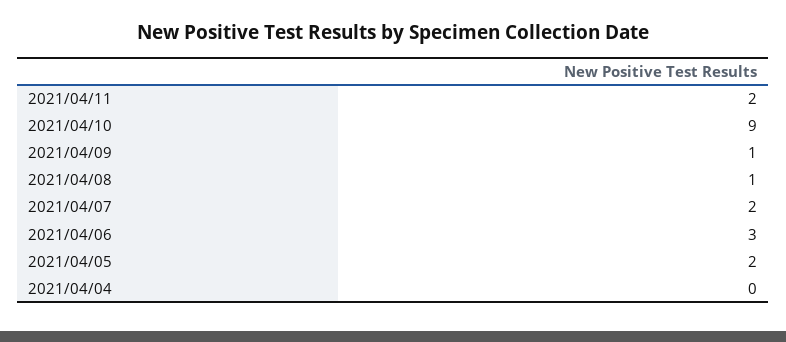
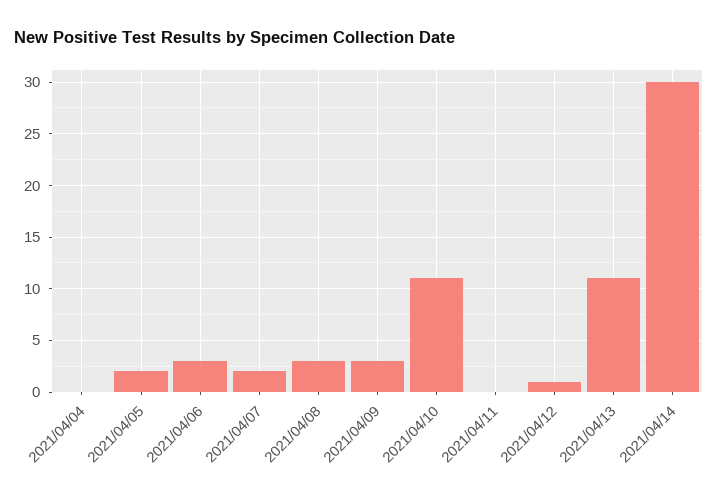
2021/04/11: 2 -> 0
2021/04/10: 9 -> 11
2021/04/09: 1 -> 3
2021/04/08: 1 -> 3
2021/04/12: none -> 1
2021/04/13: none -> 11
2021/04/14: none -> 30

